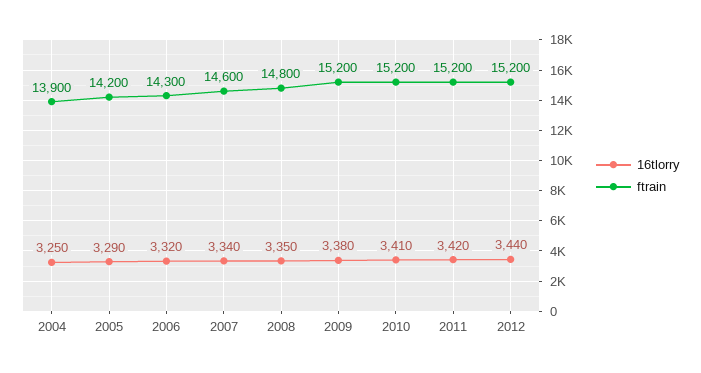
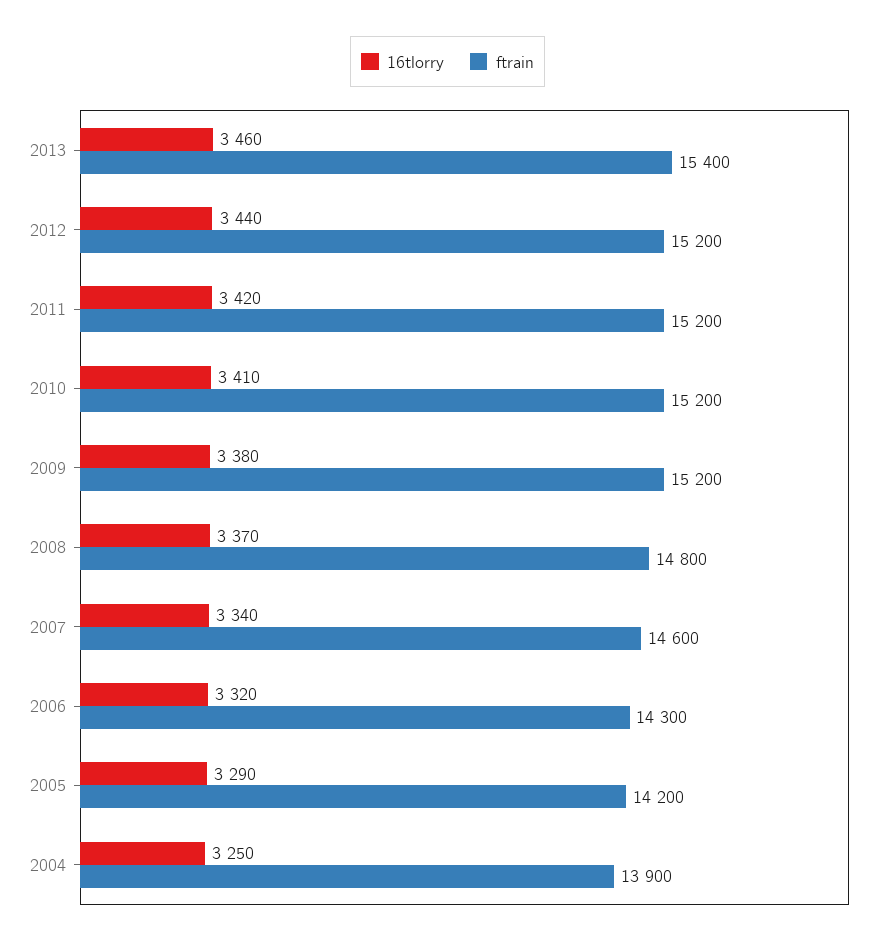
16tlorry, 2008: 3350 -> 3370
16tlorry, 2013: none -> 3460
ftrain, 2013: none -> 15400

